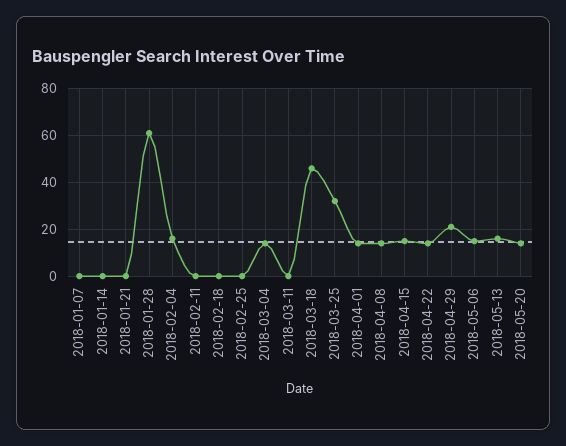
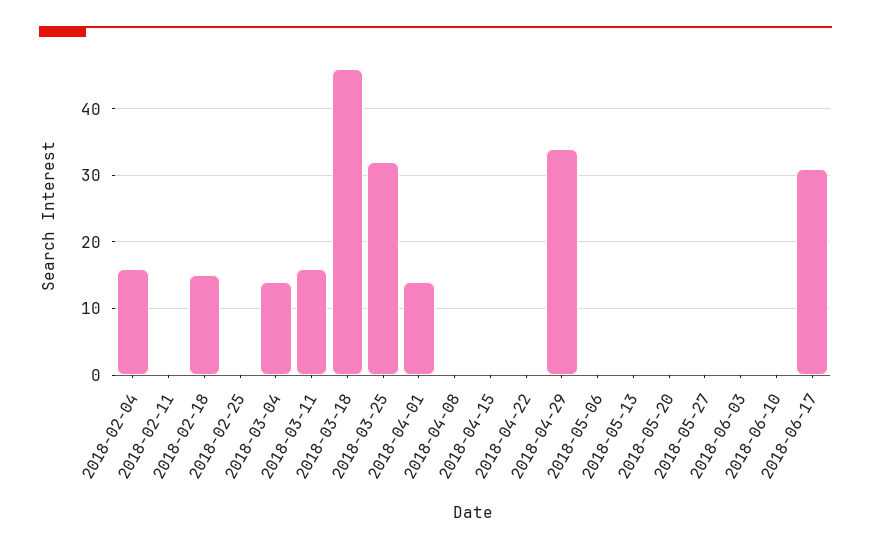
2018-01-07: 0 -> none
2018-01-14: 0 -> none
2018-01-21: 0 -> none
2018-01-28: 60 -> none
2018-02-18: 0 -> 15
2018-03-11: 0 -> 16
2018-04-08: 15 -> 0
2018-04-15: 15 -> 0
2018-04-22: 15 -> 0
2018-04-29: 20 -> 34
2018-05-06: 15 -> 0
2018-05-13: 15 -> 0
2018-05-20: 15 -> 0
2018-05-27: none -> 0
2018-06-03: none -> 0
2018-06-10: none -> 0
2018-06-17: none -> 31

